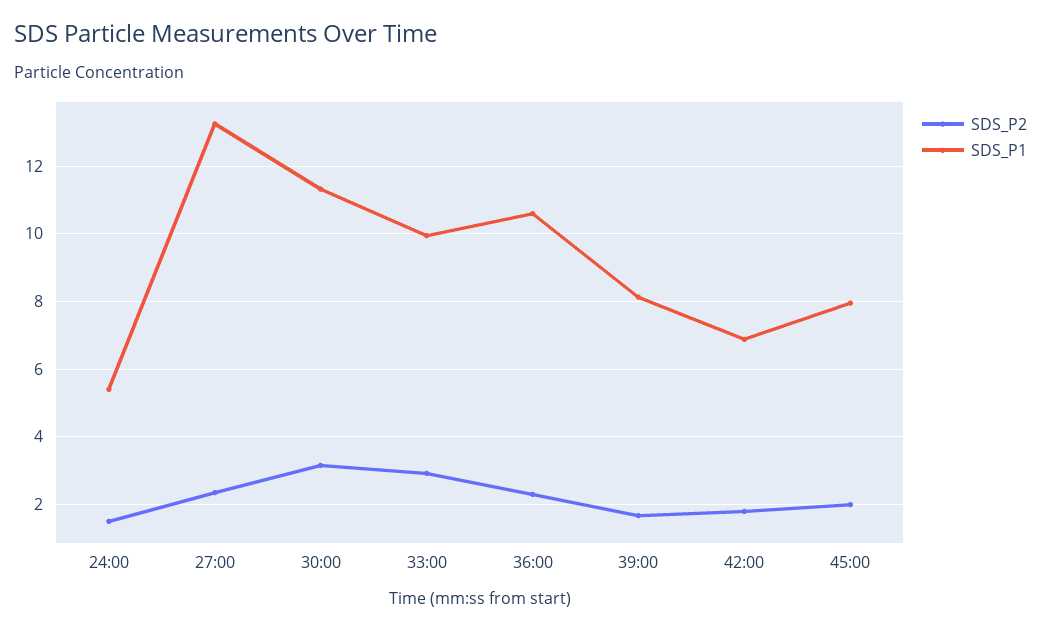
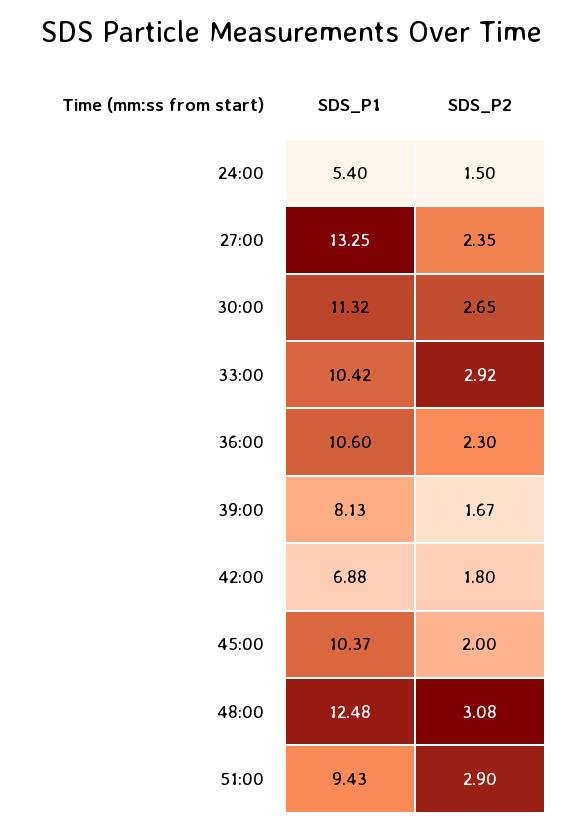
SDS_P2, 30:00: 3.2 -> 2.65
SDS_P1, 33:00: 10 -> 10.42
SDS_P1, 45:00: 8 -> 10.37
SDS_P1, 48:00: none -> 12.48
SDS_P2, 48:00: none -> 3.08
SDS_P1, 51:00: none -> 9.43
SDS_P2, 51:00: none -> 2.9

